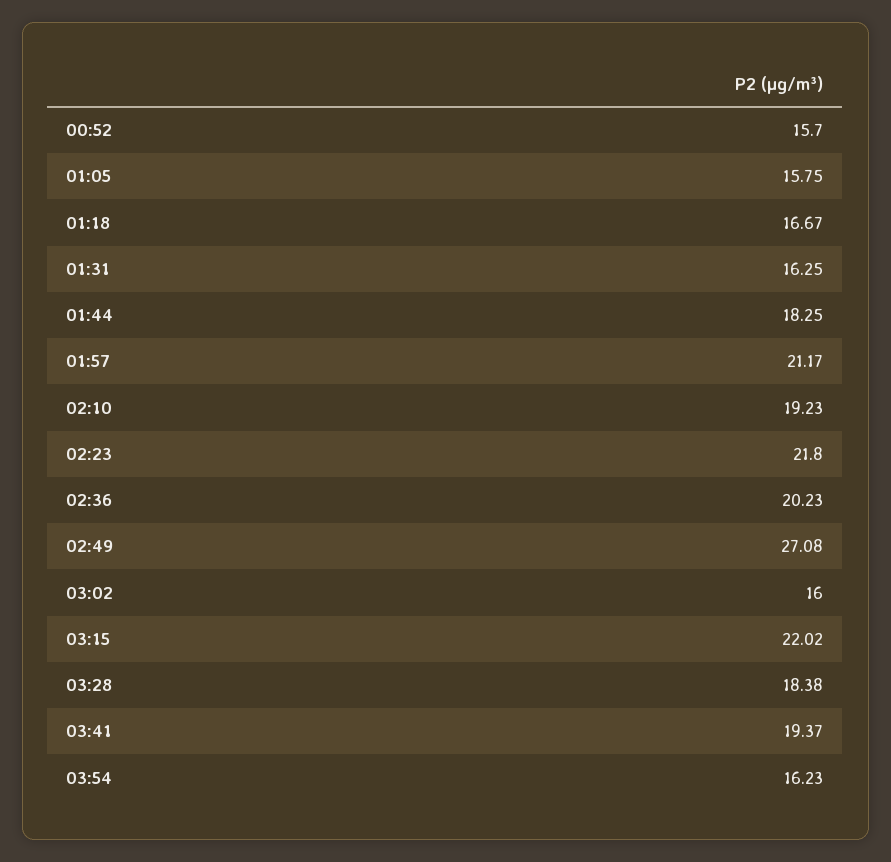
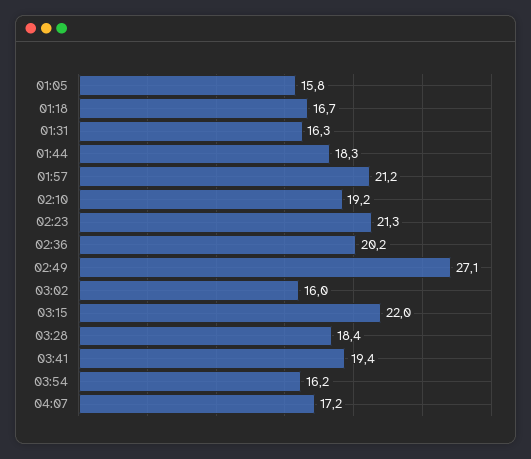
00:52: 15.7 -> none
02:23: 21.8 -> 21.3
04:07: none -> 17.2

